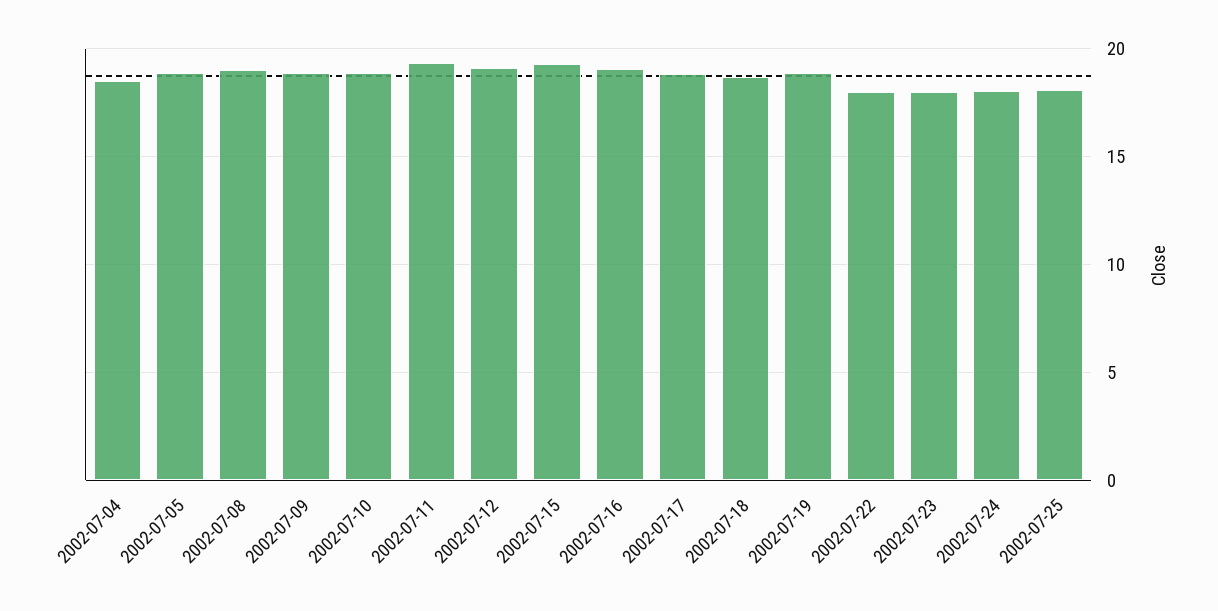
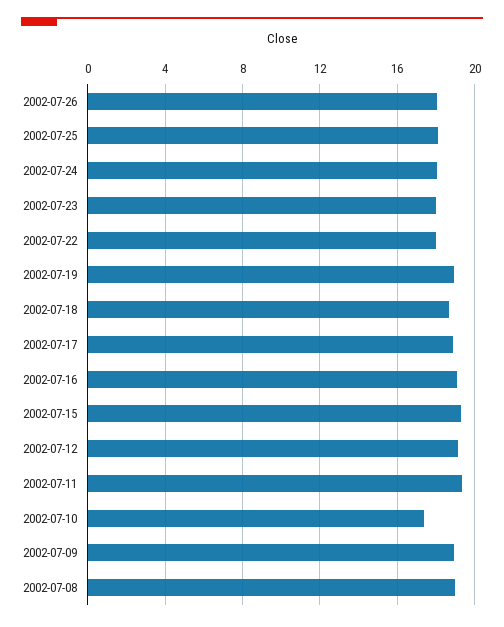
2002-07-04: 18.5 -> none
2002-07-05: 19 -> none
2002-07-10: 19 -> 17.5
2002-07-26: none -> 18

